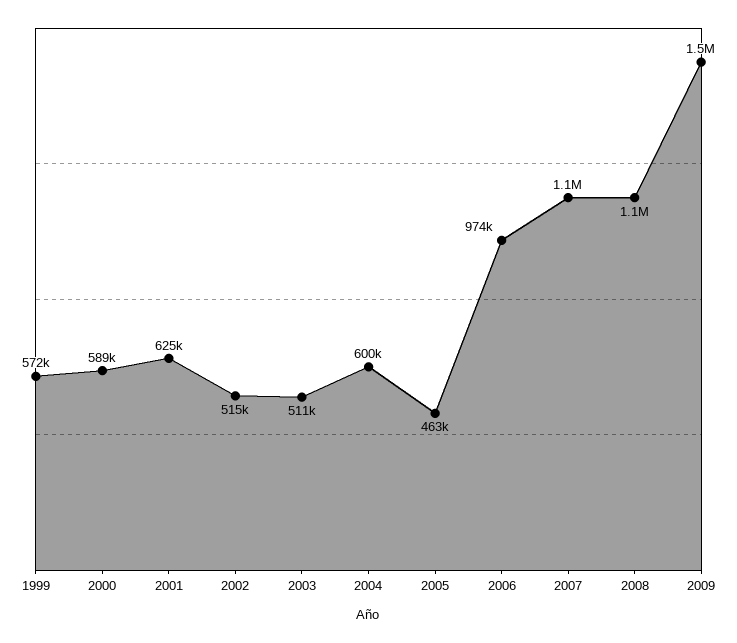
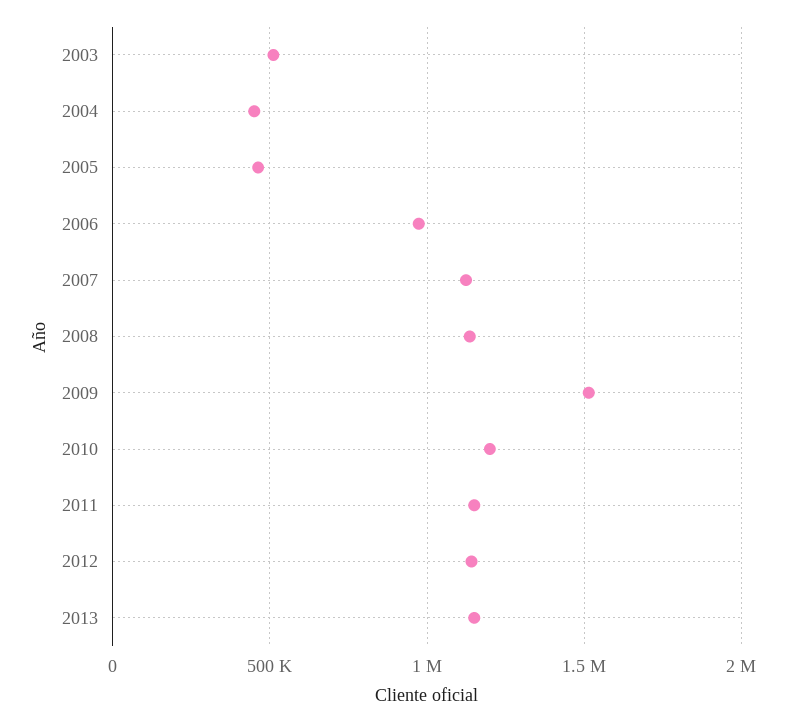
1999: 572000 -> none
2000: 589000 -> none
2001: 625000 -> none
2002: 515000 -> none
2004: 600000 -> 450000
2010: none -> 1200000
2011: none -> 1150000
2012: none -> 1150000
2013: none -> 1150000

